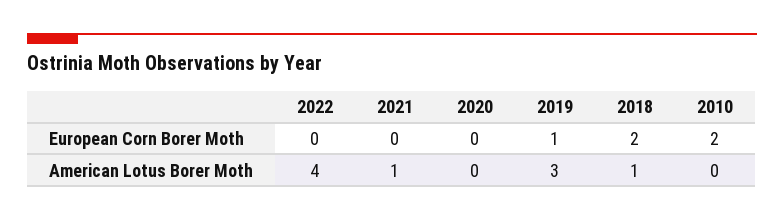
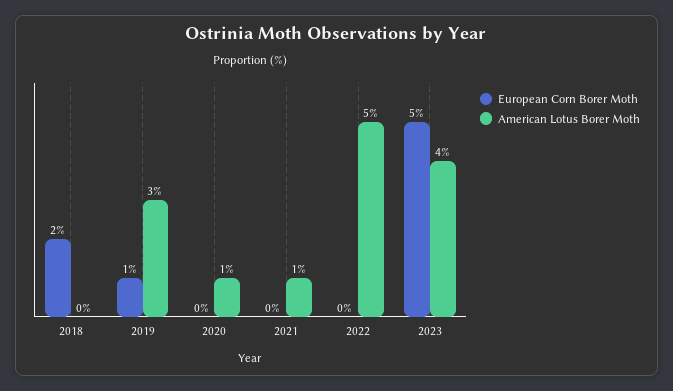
European Corn Borer Moth, 2010: 2 -> none
American Lotus Borer Moth, 2022: 4 -> 5
American Lotus Borer Moth, 2020: 0 -> 1
American Lotus Borer Moth, 2018: 1 -> 0
American Lotus Borer Moth, 2010: 0 -> none
European Corn Borer Moth, 2023: none -> 5
American Lotus Borer Moth, 2023: none -> 4

